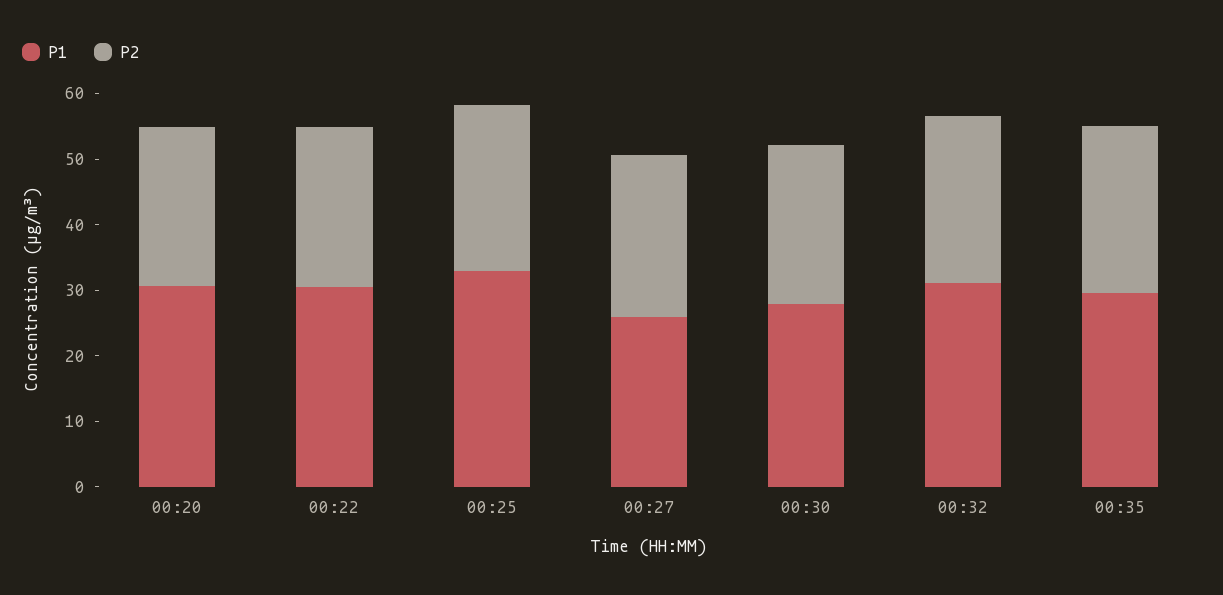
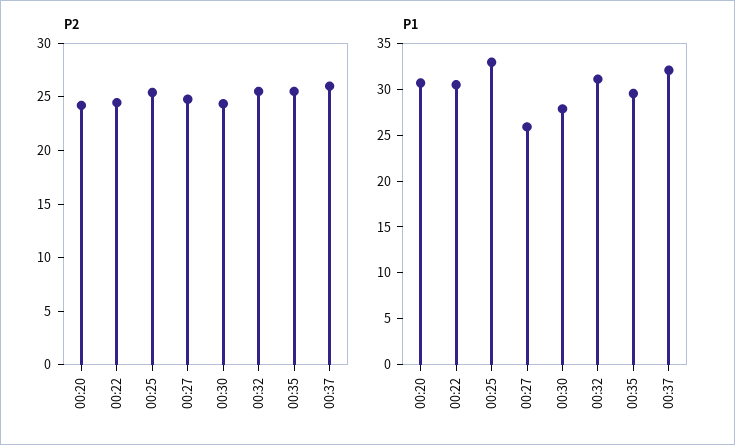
P2, 00:37: none -> 26
P1, 00:37: none -> 32

